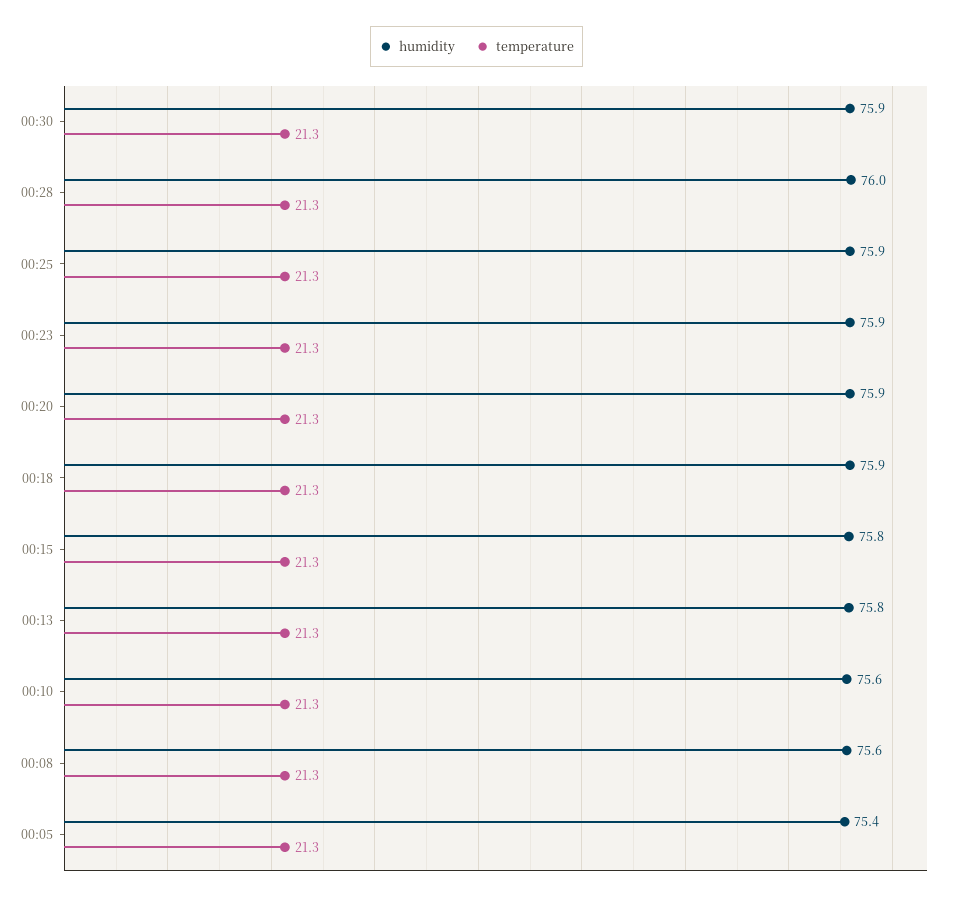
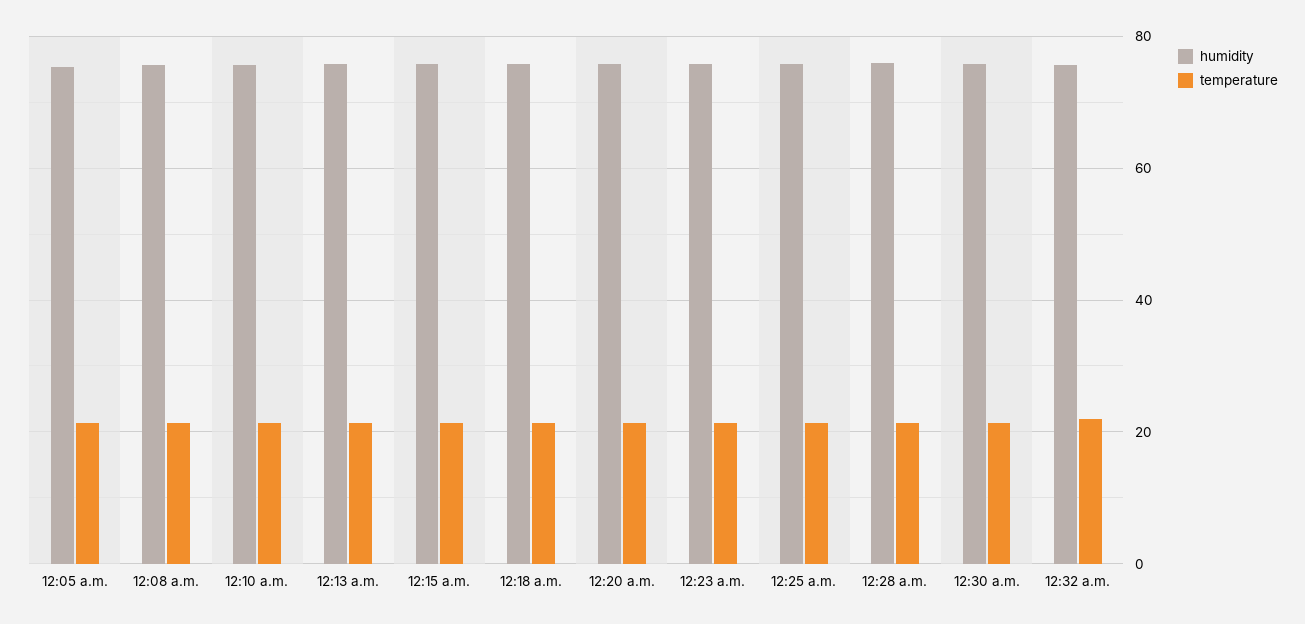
humidity, 12:32 a.m.: none -> 76
temperature, 12:32 a.m.: none -> 22

